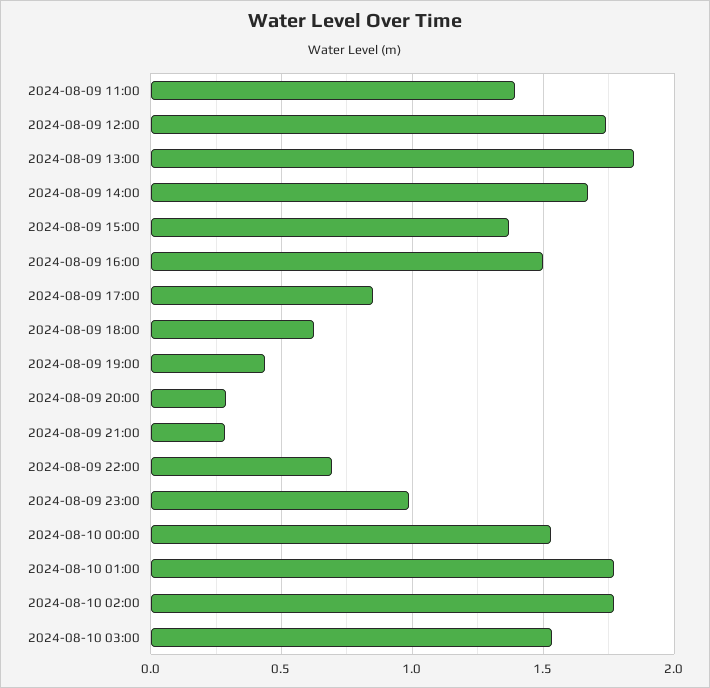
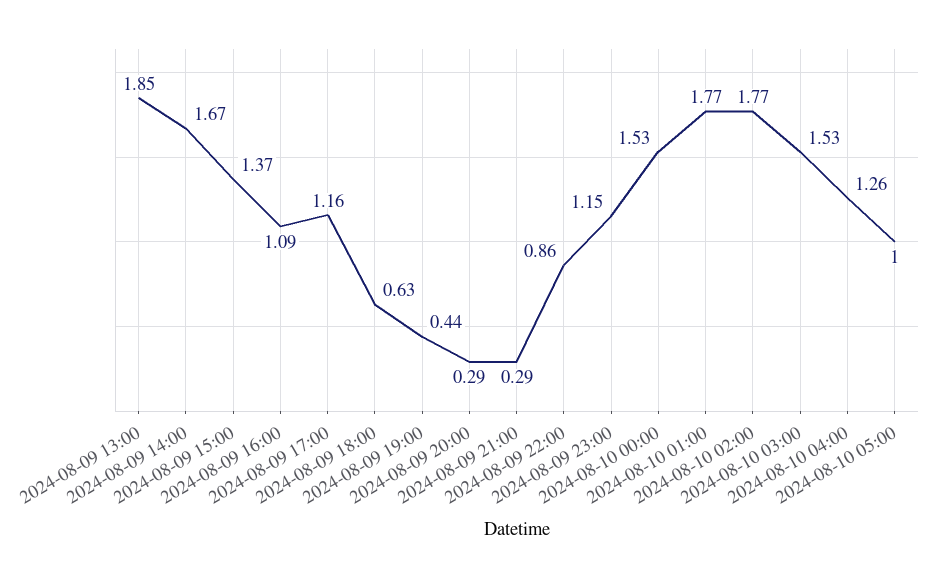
2024-08-09 11:00: 1.4 -> none
2024-08-09 12:00: 1.75 -> none
2024-08-09 16:00: 1.5 -> 1.09
2024-08-09 17:00: 0.85 -> 1.16
2024-08-09 22:00: 0.7 -> 0.86
2024-08-09 23:00: 1 -> 1.15
2024-08-10 04:00: none -> 1.26
2024-08-10 05:00: none -> 1

